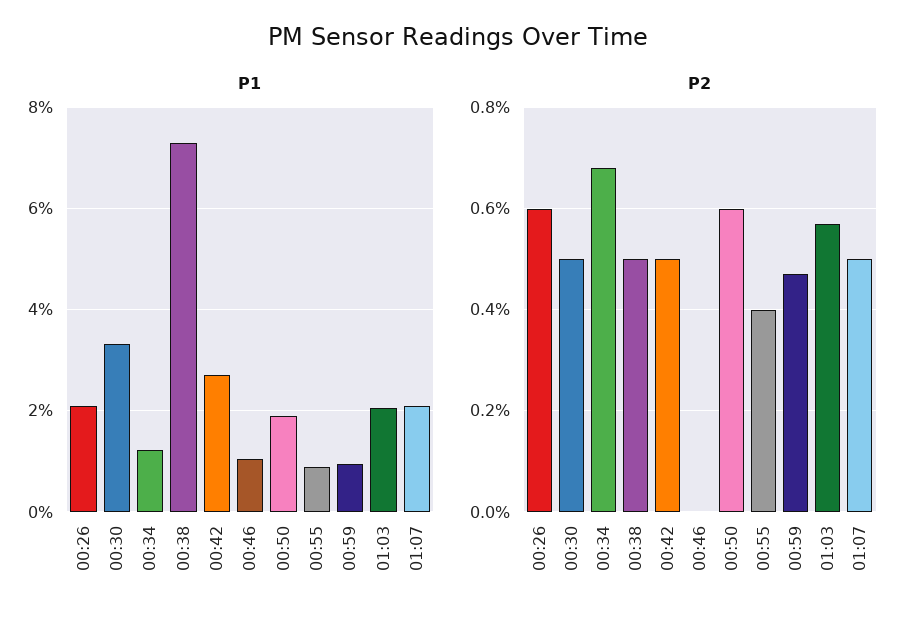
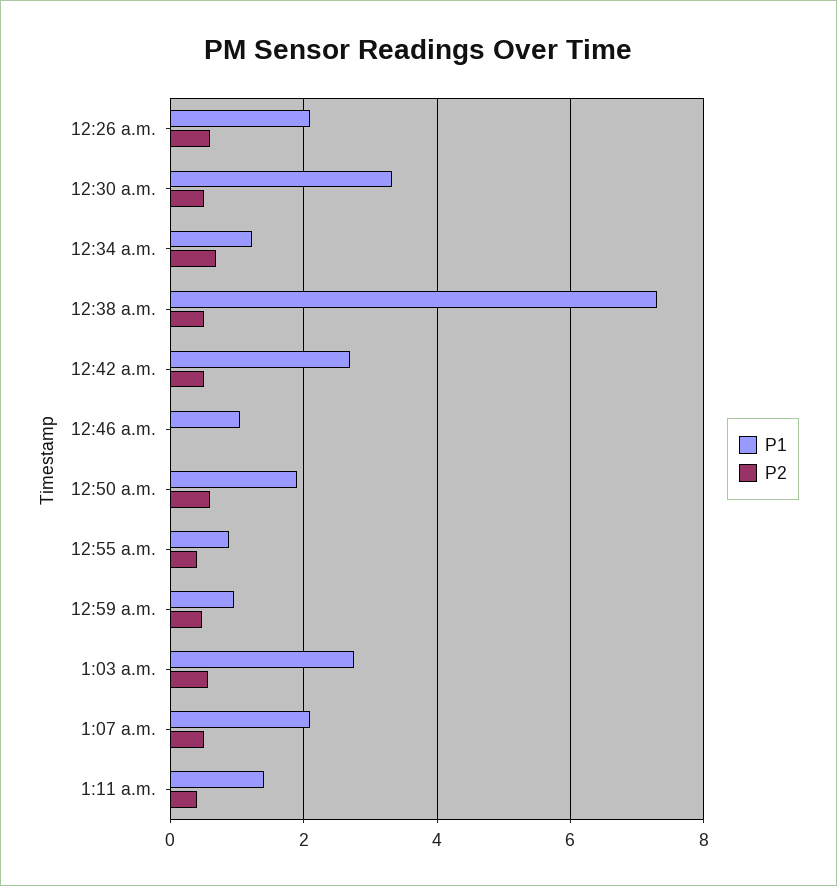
P1, 01:03: 2 -> 2.8
P1, 1:11 a.m.: none -> 1.4
P2, 1:11 a.m.: none -> 0.4

